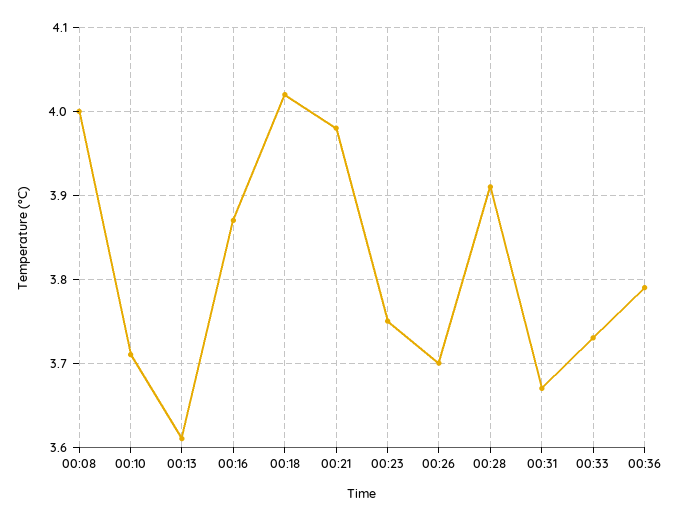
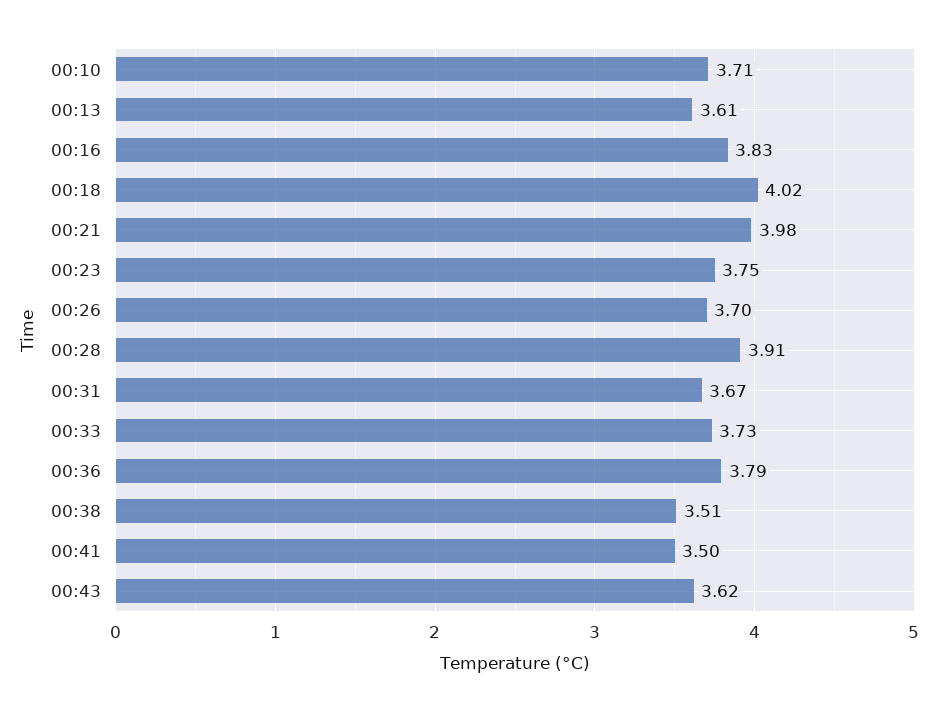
00:08: 4 -> none
00:16: 3.87 -> 3.83
00:38: none -> 3.51
00:41: none -> 3.5
00:43: none -> 3.62

